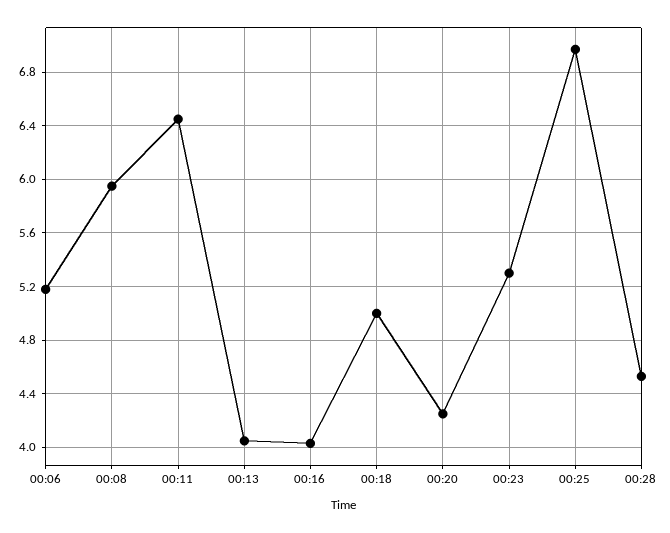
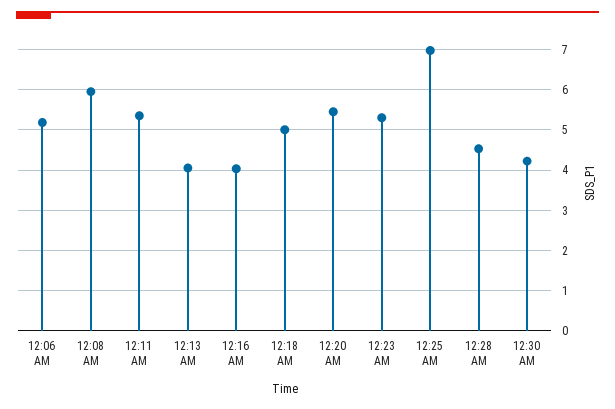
00:11: 6.45 -> 5.4
00:20: 4.25 -> 5.4
12:30 AM: none -> 4.2

